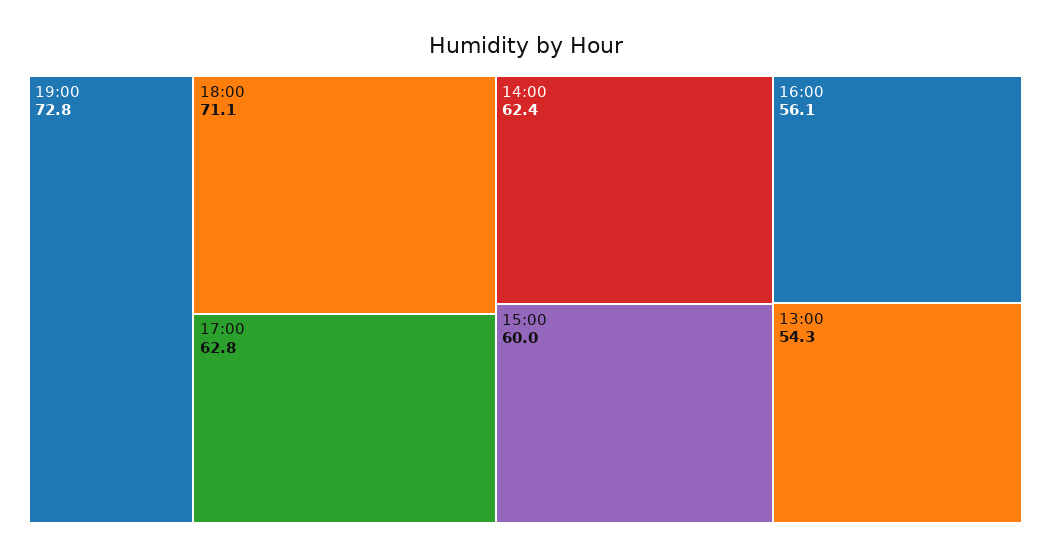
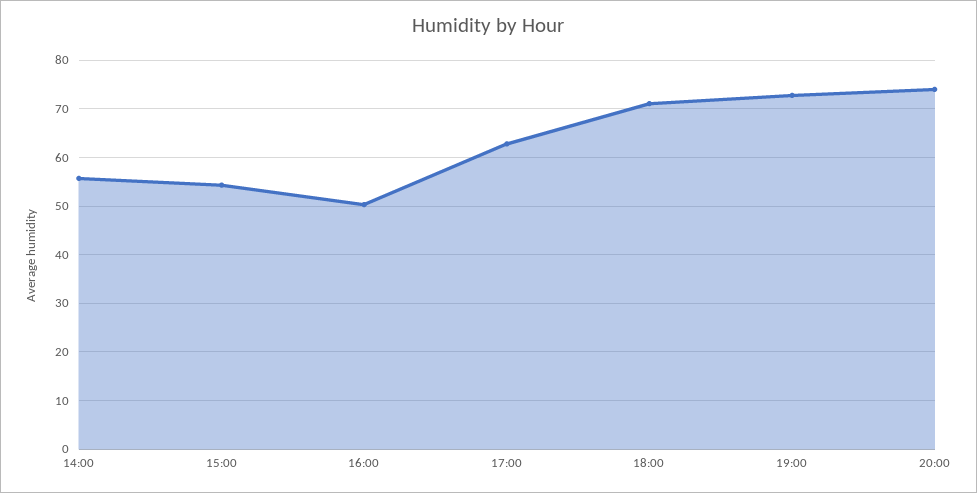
14:00: 62.4 -> 56
15:00: 60 -> 54
16:00: 56.1 -> 50
13:00: 54.3 -> none
20:00: none -> 74

